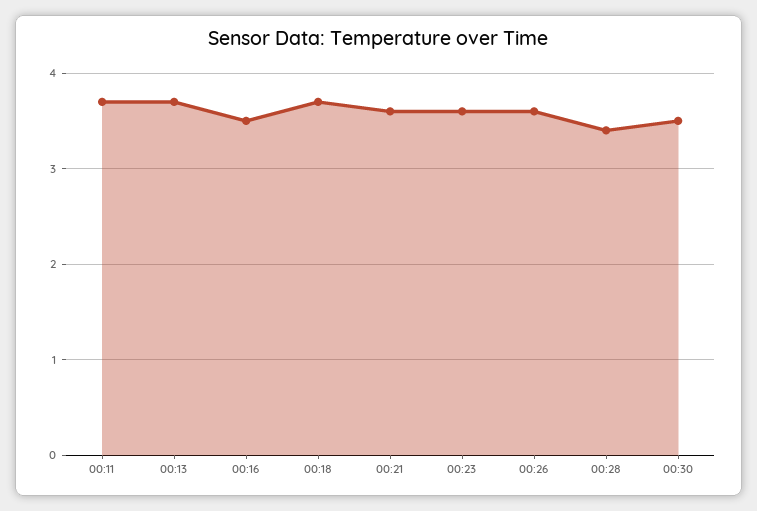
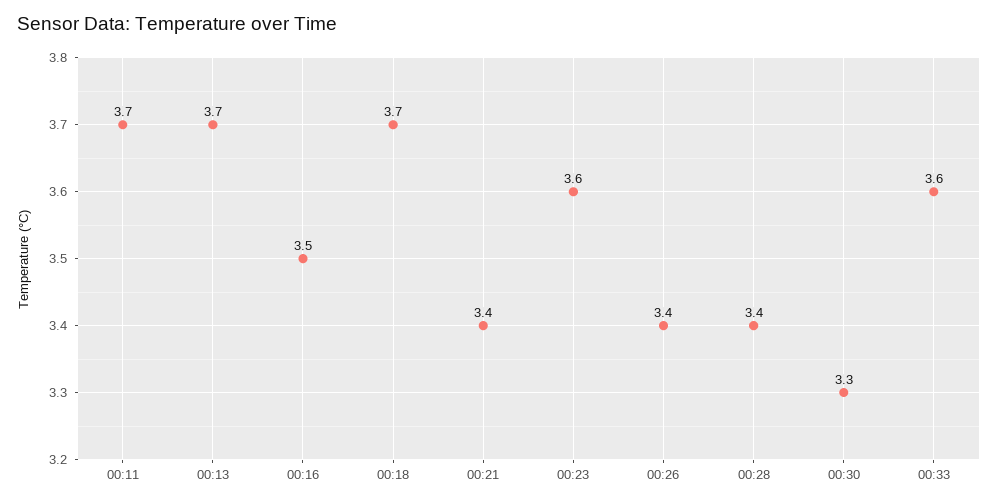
00:21: 3.6 -> 3.4
00:26: 3.6 -> 3.4
00:30: 3.5 -> 3.3
00:33: none -> 3.6

